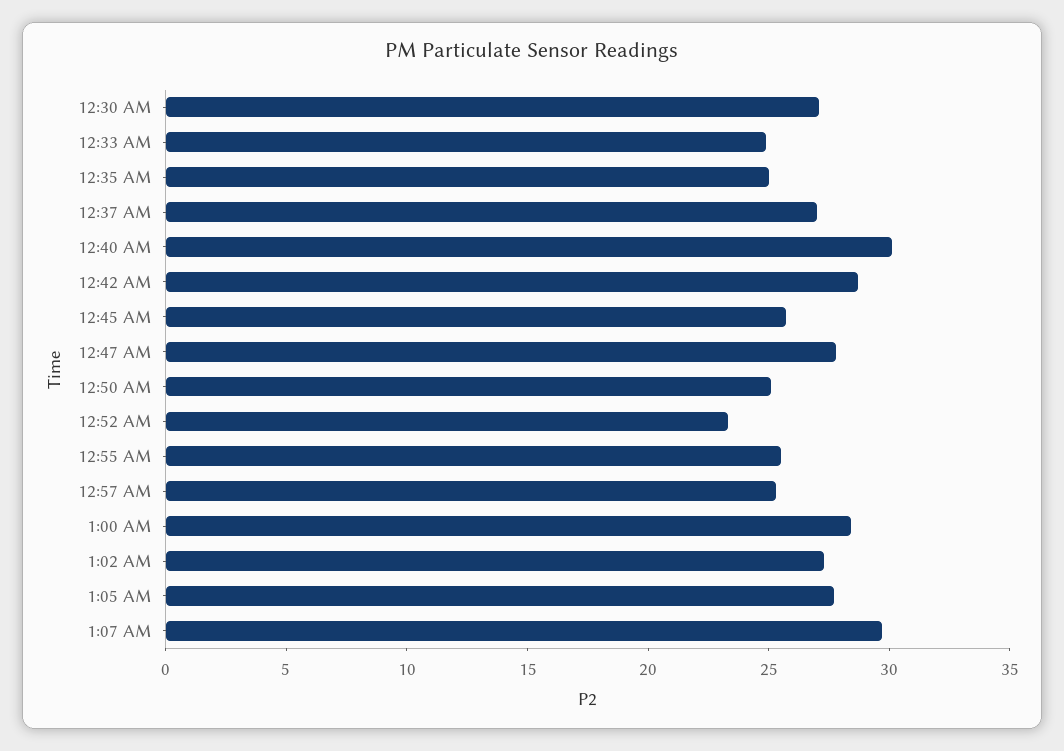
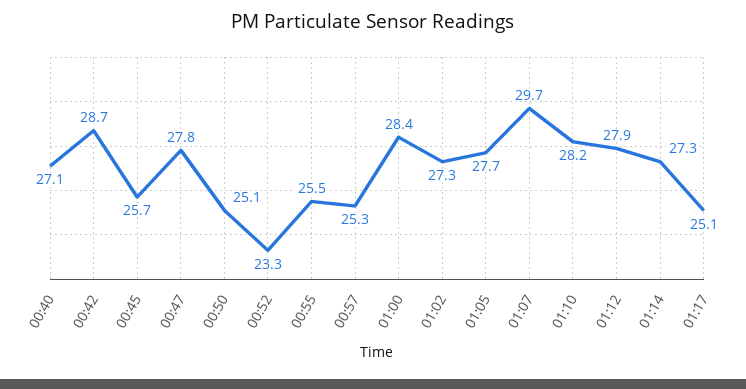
12:30 AM: 27 -> none
12:33 AM: 25 -> none
12:35 AM: 25 -> none
12:37 AM: 27 -> none
12:40 AM: 30 -> 27.1
01:10: none -> 28.2
01:12: none -> 27.9
01:14: none -> 27.3
01:17: none -> 25.1

